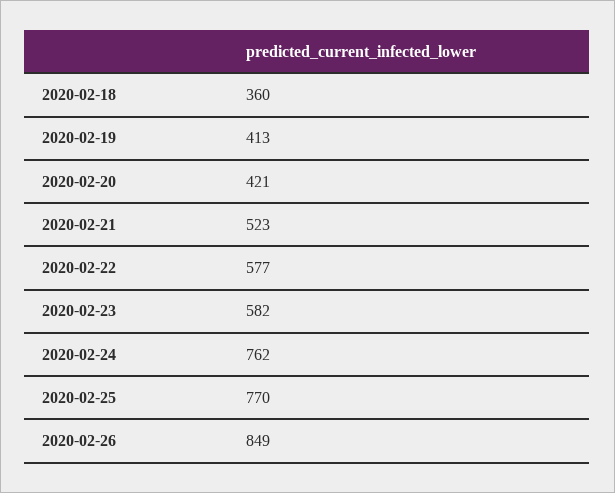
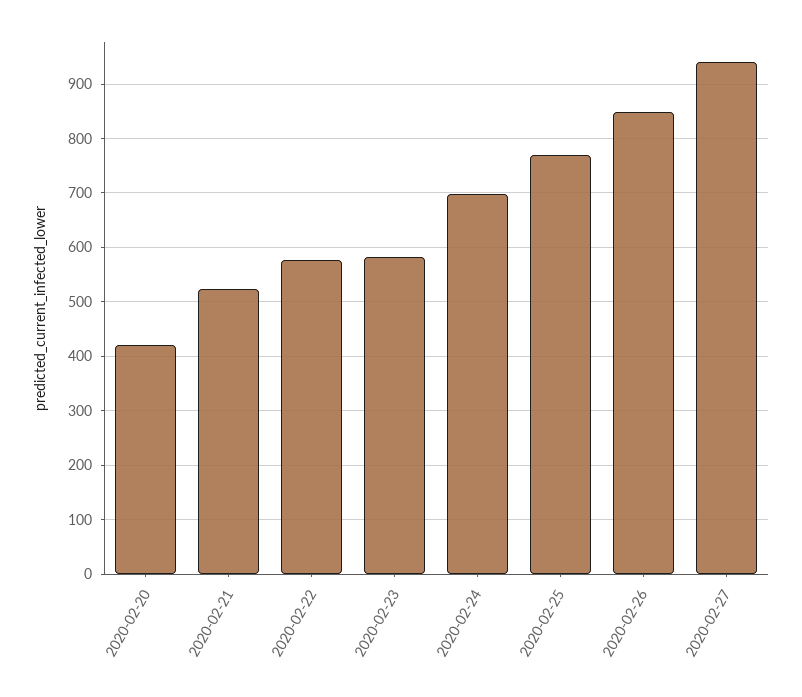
2020-02-18: 360 -> none
2020-02-19: 413 -> none
2020-02-24: 762 -> 700
2020-02-27: none -> 940

